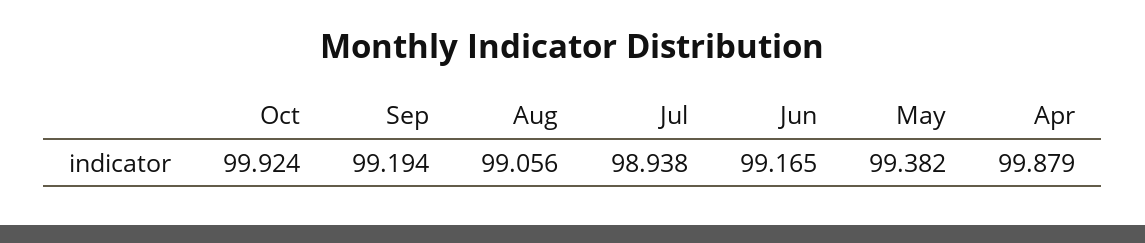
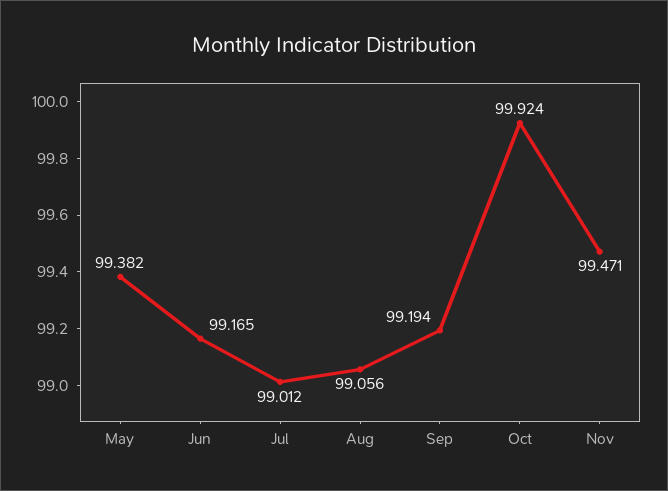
Jul: 98.938 -> 99.012
Apr: 99.879 -> none
Nov: none -> 99.471

